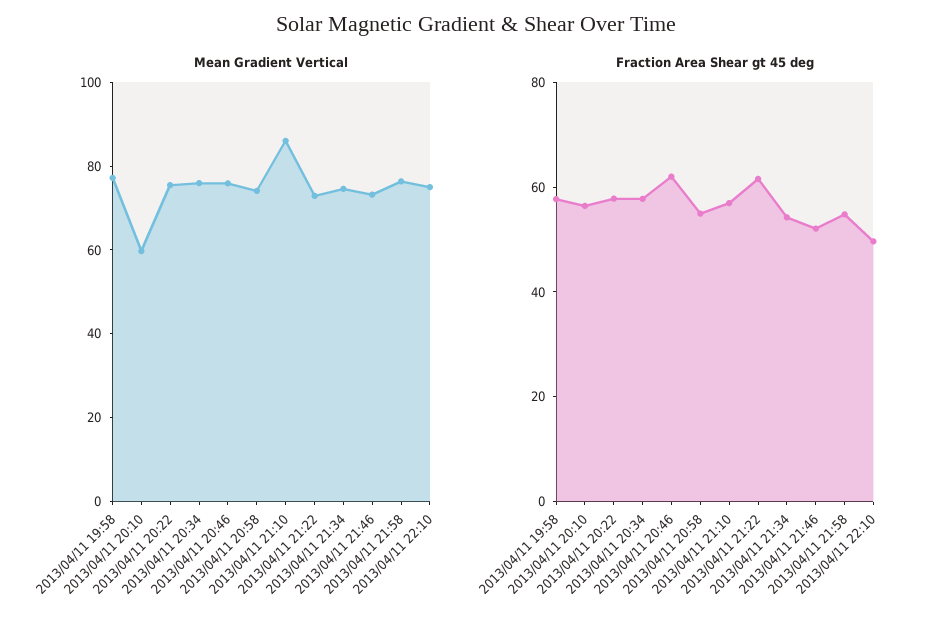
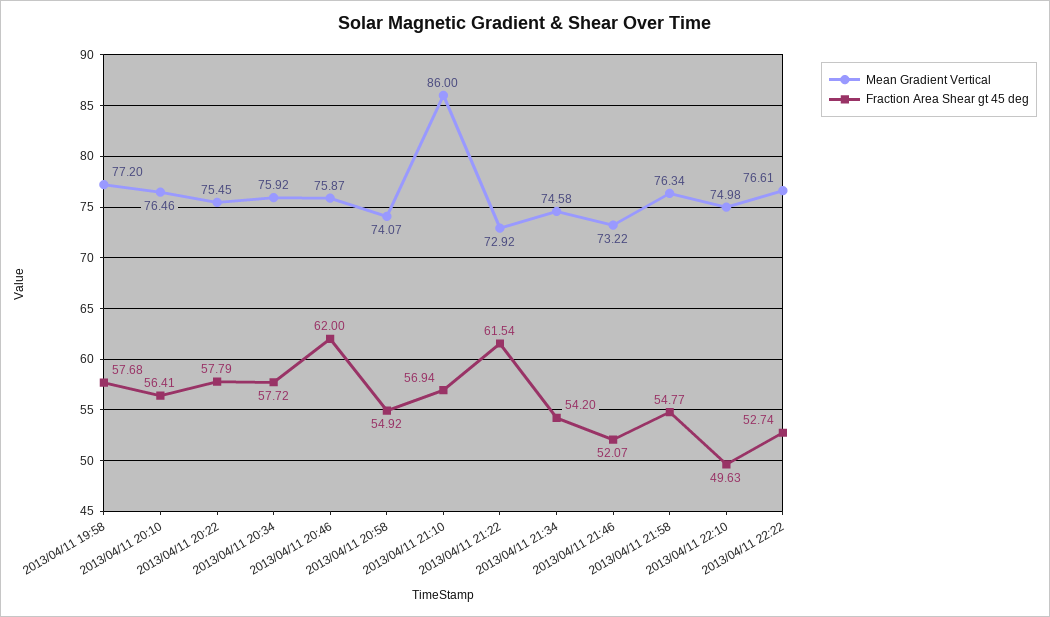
Mean Gradient Vertical, 2013/04/11 20:10: 60 -> 76.46
Mean Gradient Vertical, 2013/04/11 22:22: none -> 76.61
Fraction Area Shear gt 45 deg, 2013/04/11 22:22: none -> 52.74

